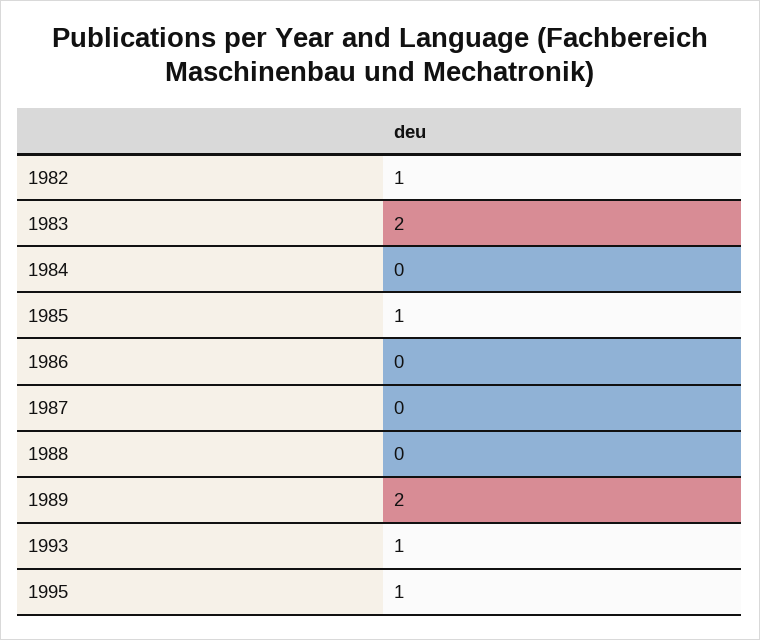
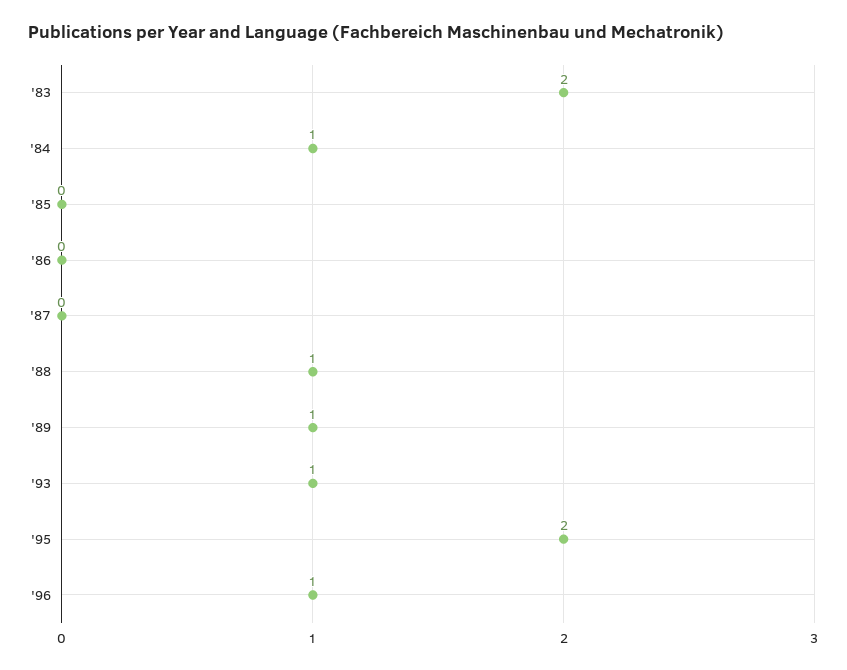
1982: 1 -> none
1984: 0 -> 1
1985: 1 -> 0
1988: 0 -> 1
1989: 2 -> 1
1995: 1 -> 2
'96: none -> 1

